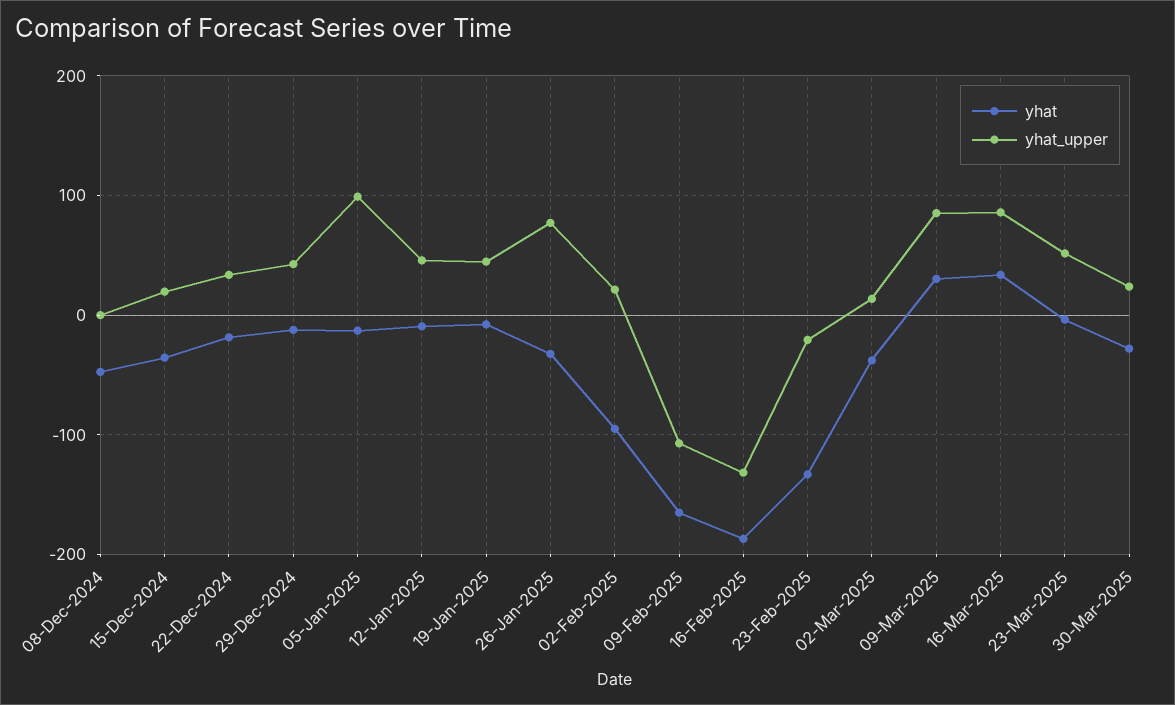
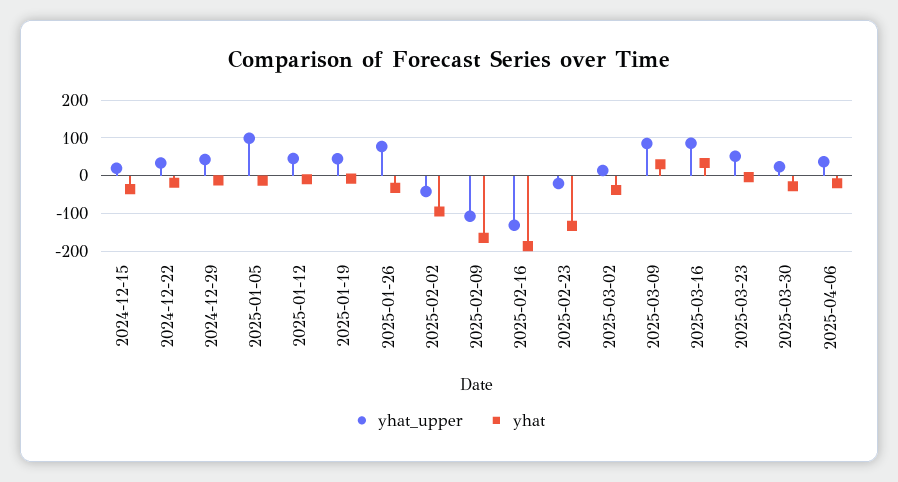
yhat, 08-Dec-2024: -50 -> none
yhat_upper, 08-Dec-2024: 0 -> none
yhat_upper, 02-Feb-2025: 20 -> -40
yhat_upper, 2025-04-06: none -> 40
yhat, 2025-04-06: none -> -20

